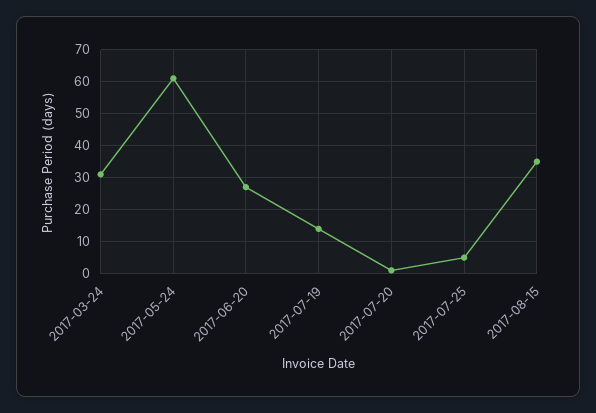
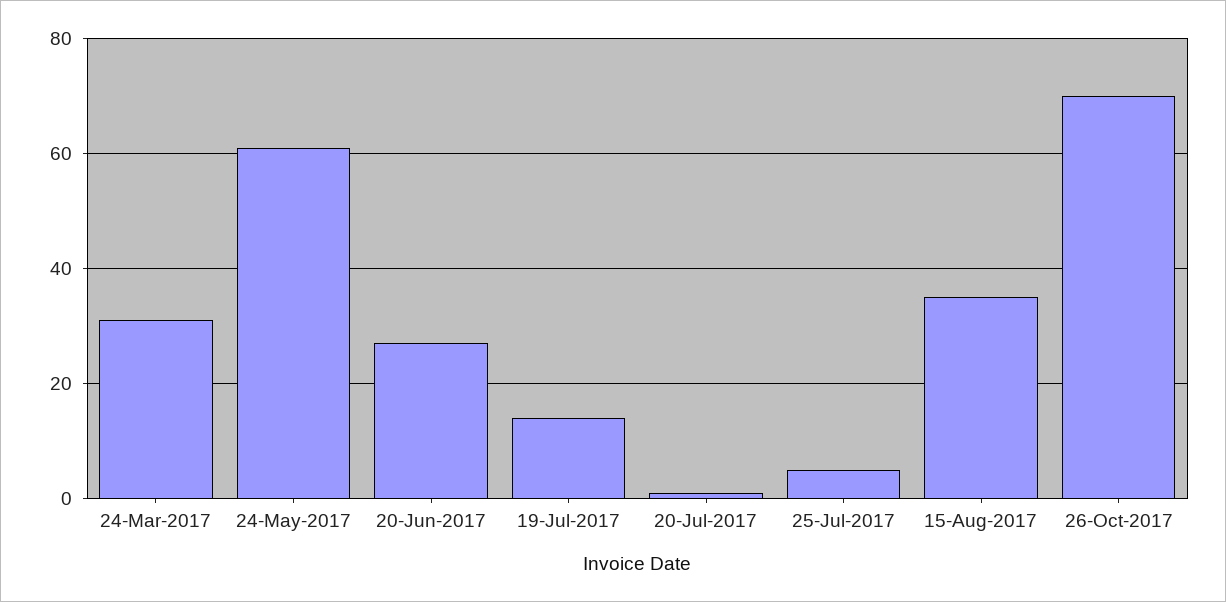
26-Oct-2017: none -> 70

